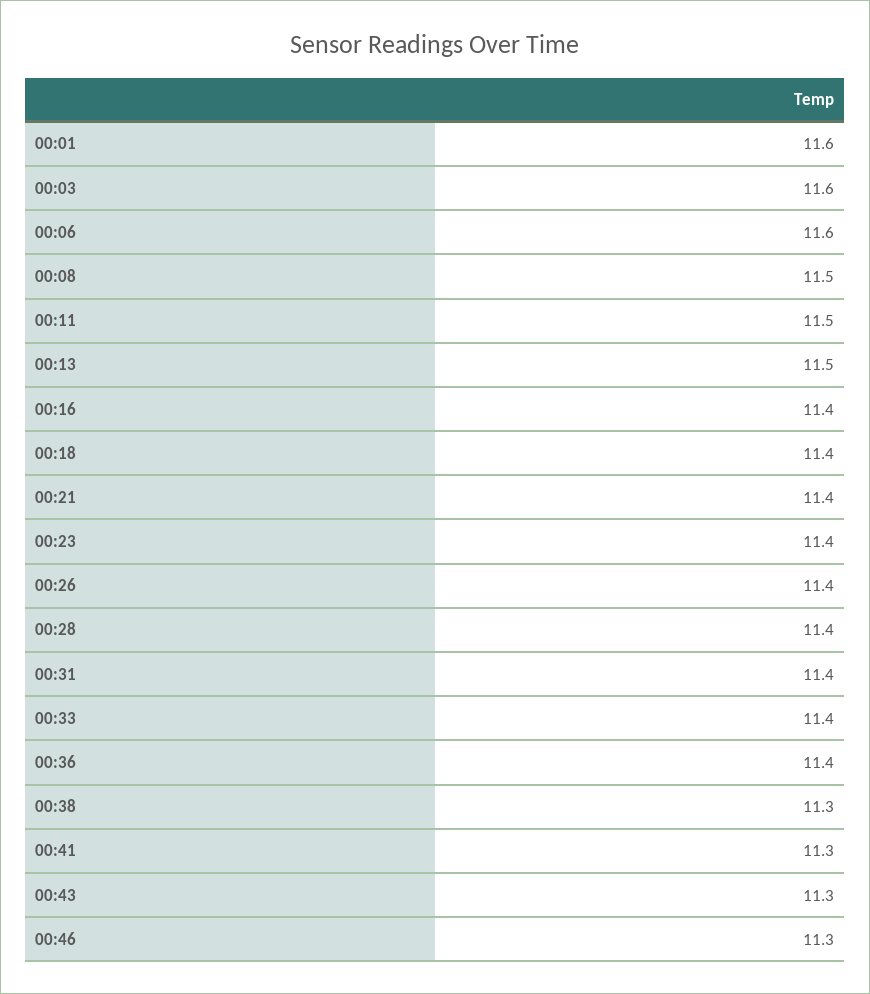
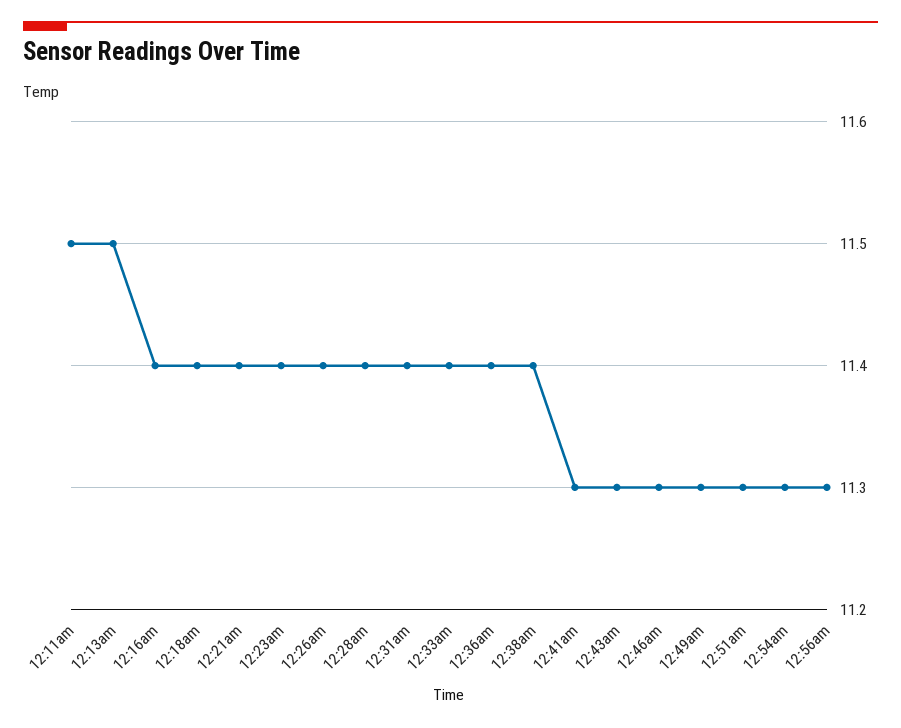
00:01: 11.6 -> none
00:03: 11.6 -> none
00:06: 11.6 -> none
00:08: 11.5 -> none
00:38: 11.3 -> 11.4
12:49am: none -> 11.3
12:51am: none -> 11.3
12:54am: none -> 11.3
12:56am: none -> 11.3

